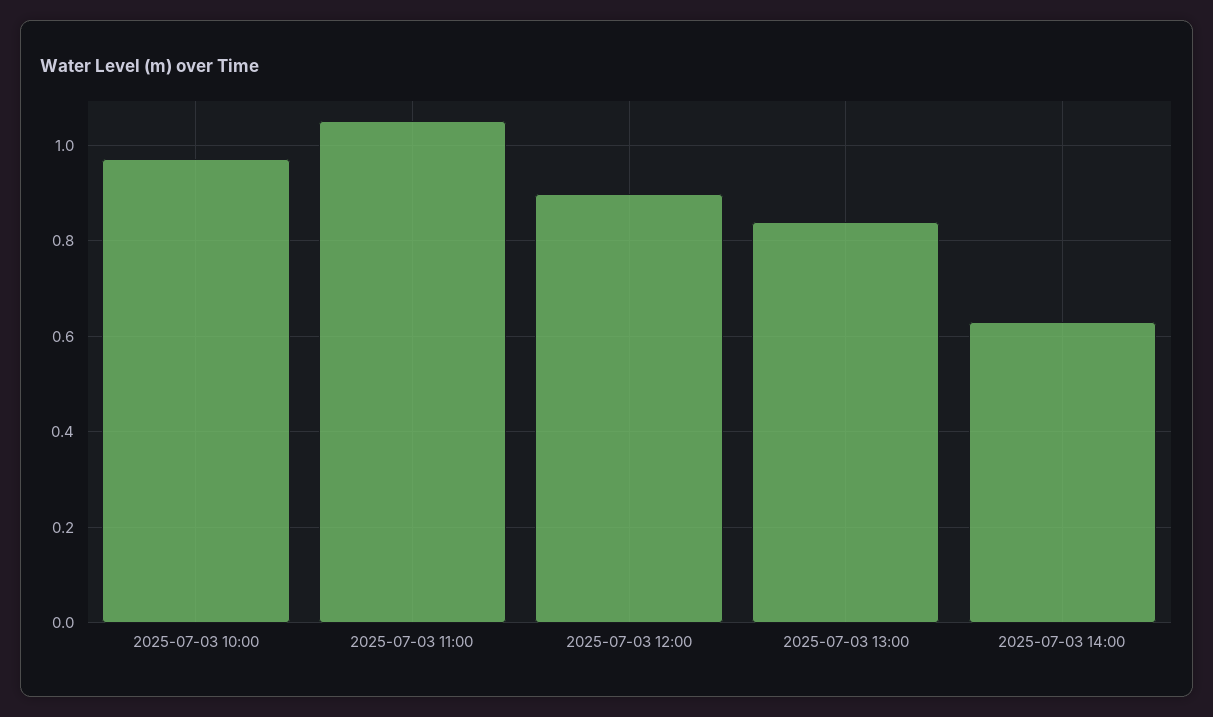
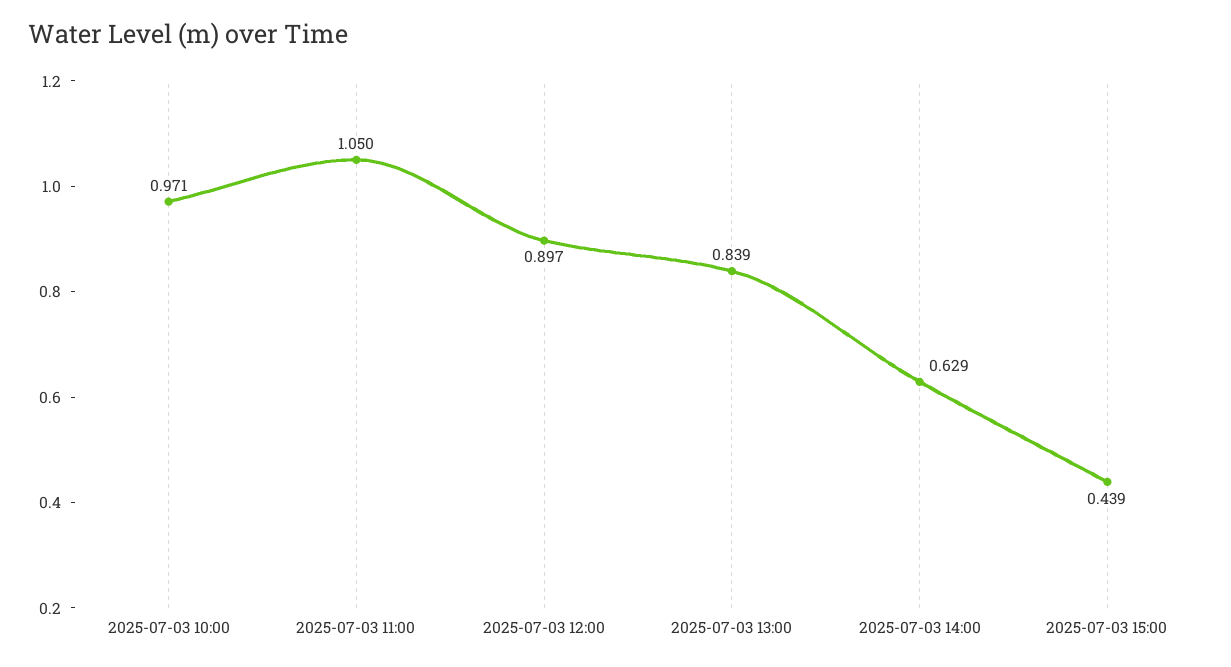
2025-07-03 15:00: none -> 0.439

